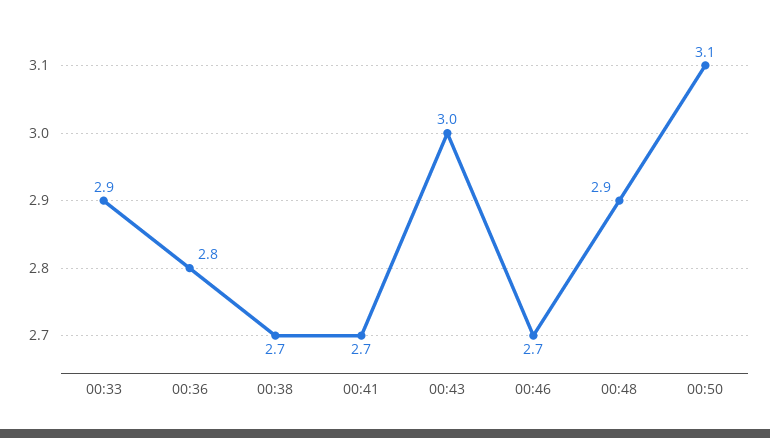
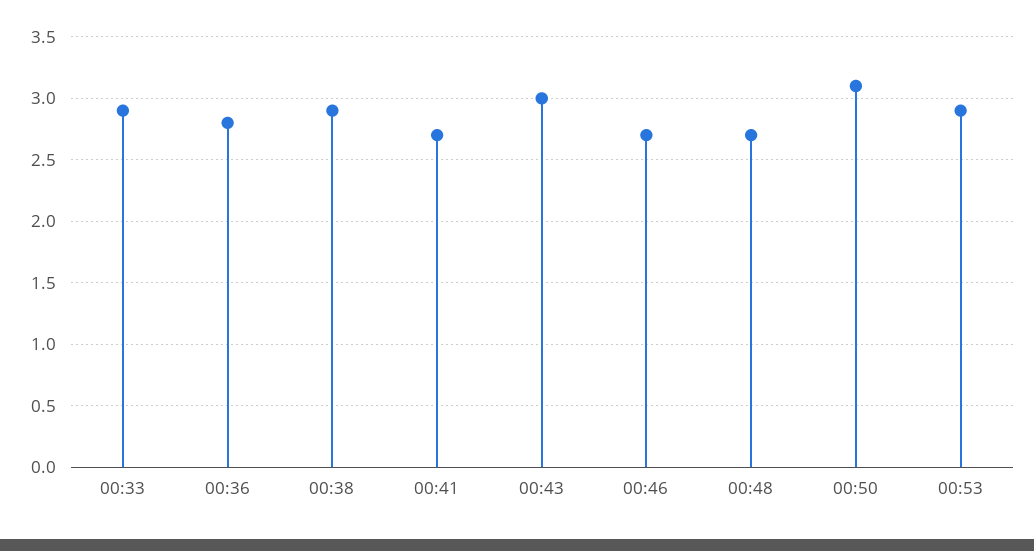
00:38: 2.7 -> 2.9
00:48: 2.9 -> 2.7
00:53: none -> 2.9

